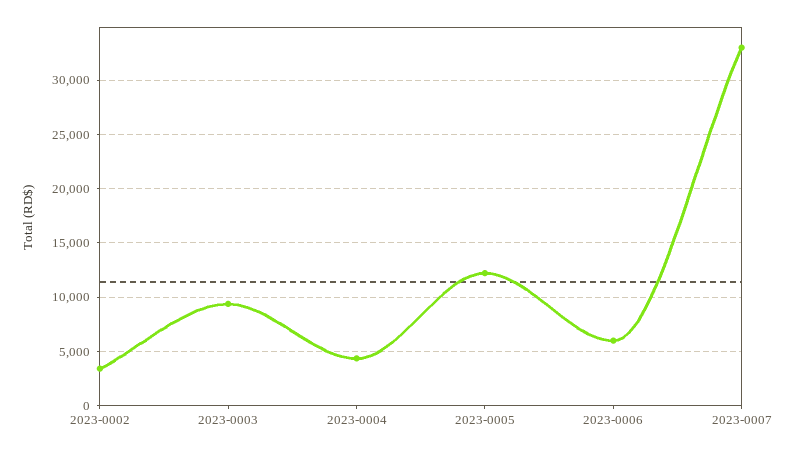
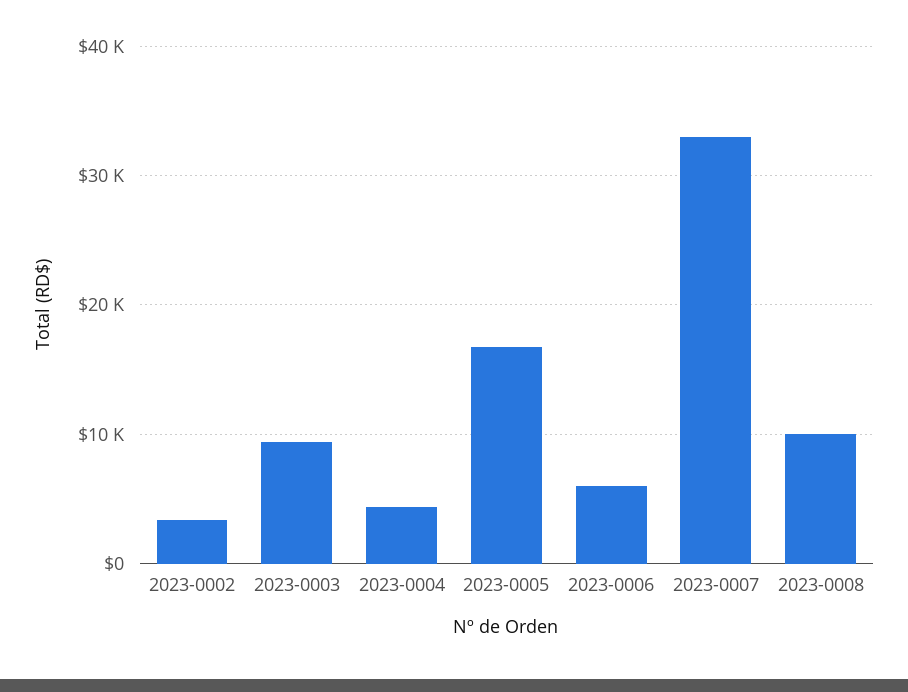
2023-0005: 12000 -> 17000
2023-0008: none -> 10000

